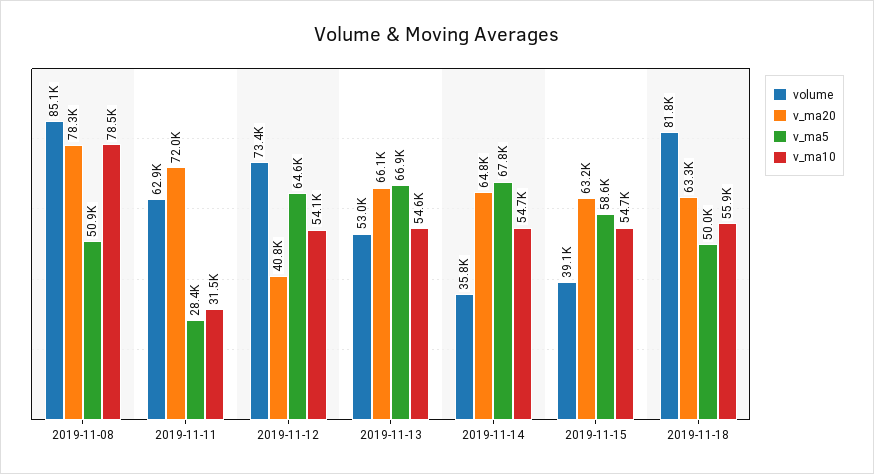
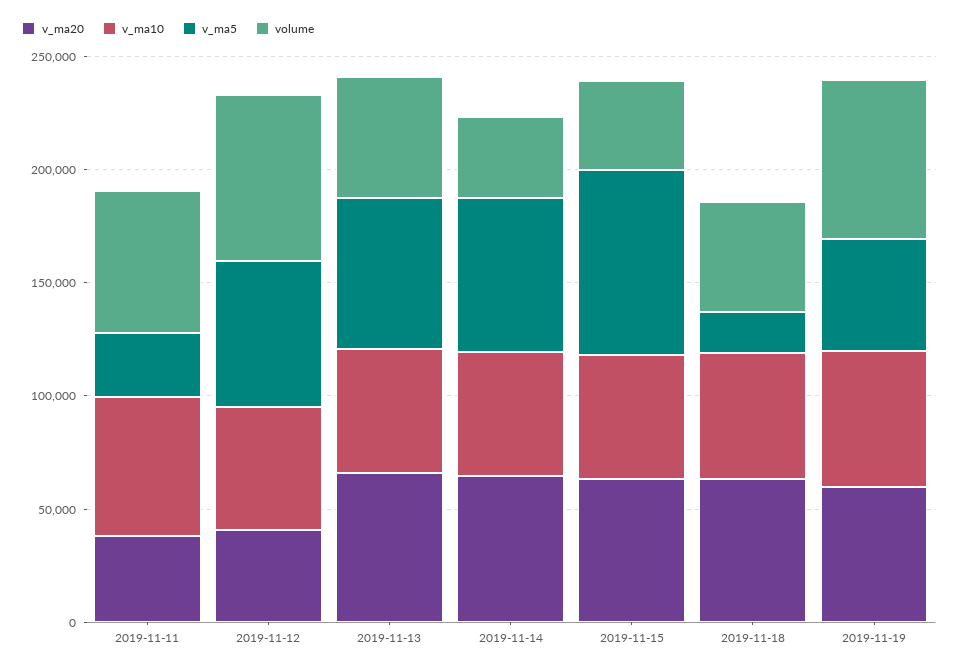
volume, 2019-11-08: 85100 -> none
v_ma20, 2019-11-08: 78300 -> none
v_ma5, 2019-11-08: 50900 -> none
v_ma10, 2019-11-08: 78500 -> none
v_ma20, 2019-11-11: 72000 -> 40000
v_ma10, 2019-11-11: 31500 -> 60000
v_ma5, 2019-11-15: 58600 -> 80000
volume, 2019-11-18: 81800 -> 50000
v_ma5, 2019-11-18: 50000 -> 20000
v_ma20, 2019-11-19: none -> 60000
v_ma10, 2019-11-19: none -> 60000
v_ma5, 2019-11-19: none -> 50000
volume, 2019-11-19: none -> 70000

